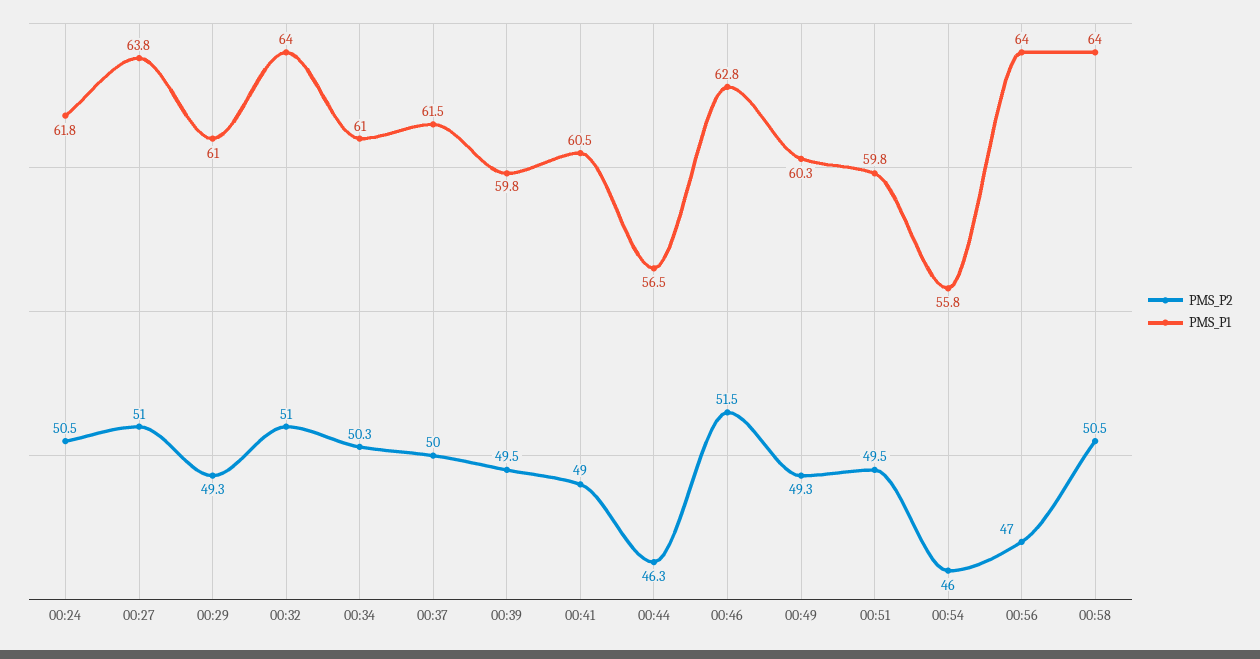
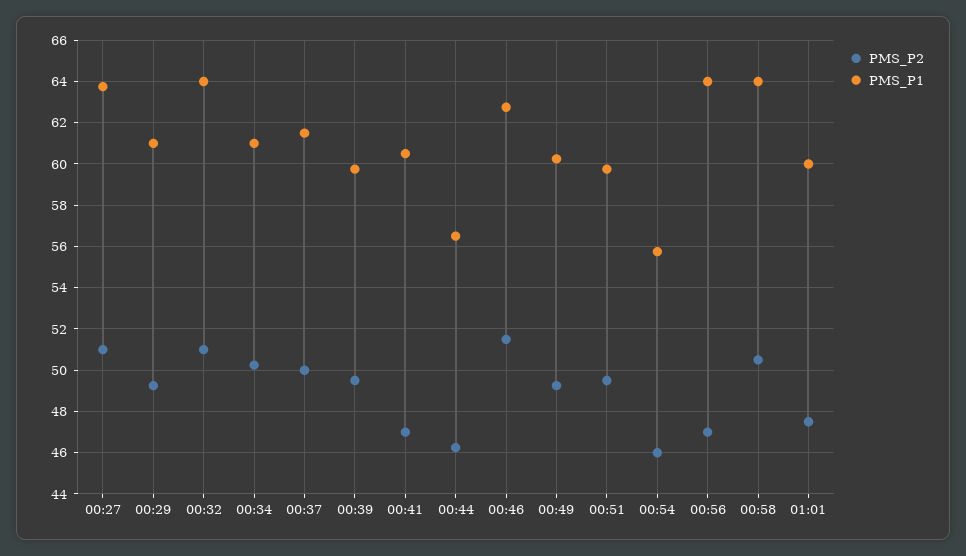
PMS_P2, 00:24: 50.5 -> none
PMS_P1, 00:24: 61.8 -> none
PMS_P2, 00:41: 49 -> 47
PMS_P2, 01:01: none -> 47.5
PMS_P1, 01:01: none -> 60

